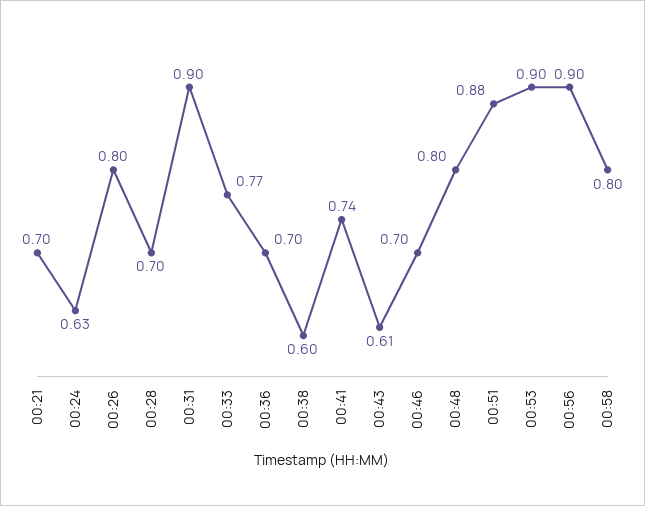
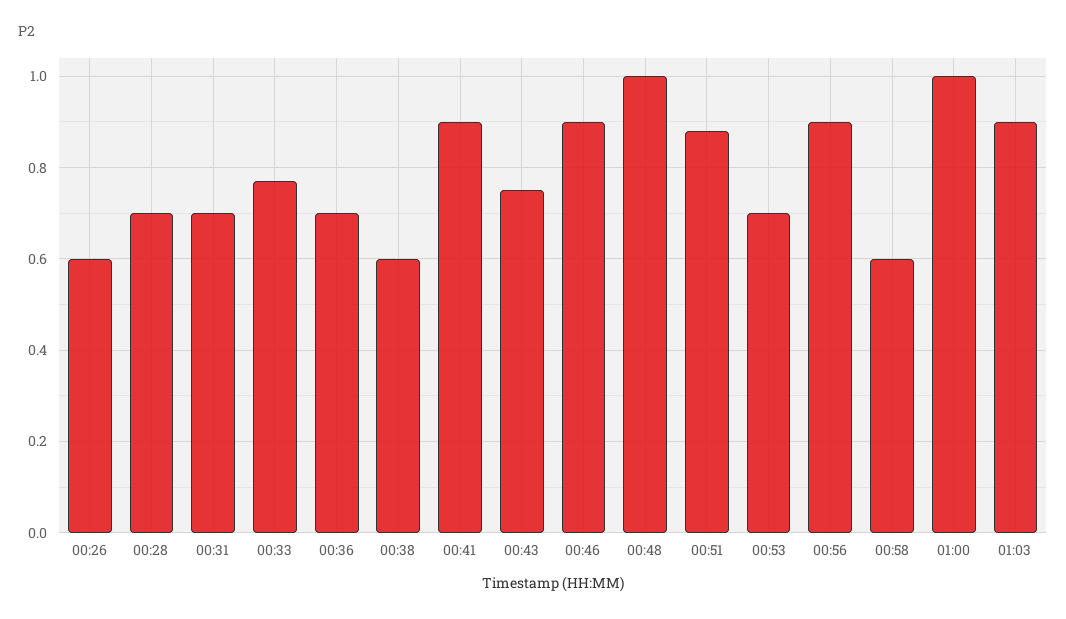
00:21: 0.7 -> none
00:24: 0.63 -> none
00:26: 0.8 -> 0.6
00:31: 0.9 -> 0.7
00:41: 0.74 -> 0.9
00:43: 0.61 -> 0.75
00:46: 0.7 -> 0.9
00:48: 0.8 -> 1
00:53: 0.9 -> 0.7
00:58: 0.8 -> 0.6
01:00: none -> 1
01:03: none -> 0.9

